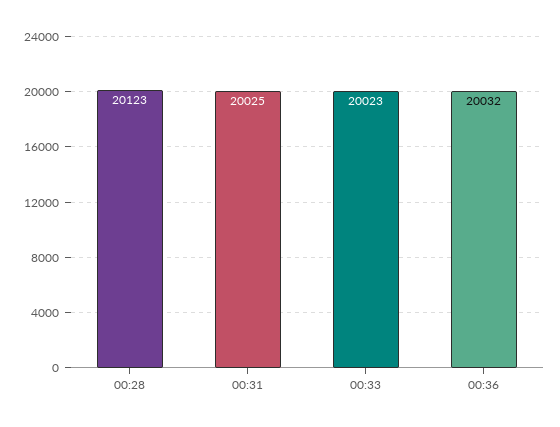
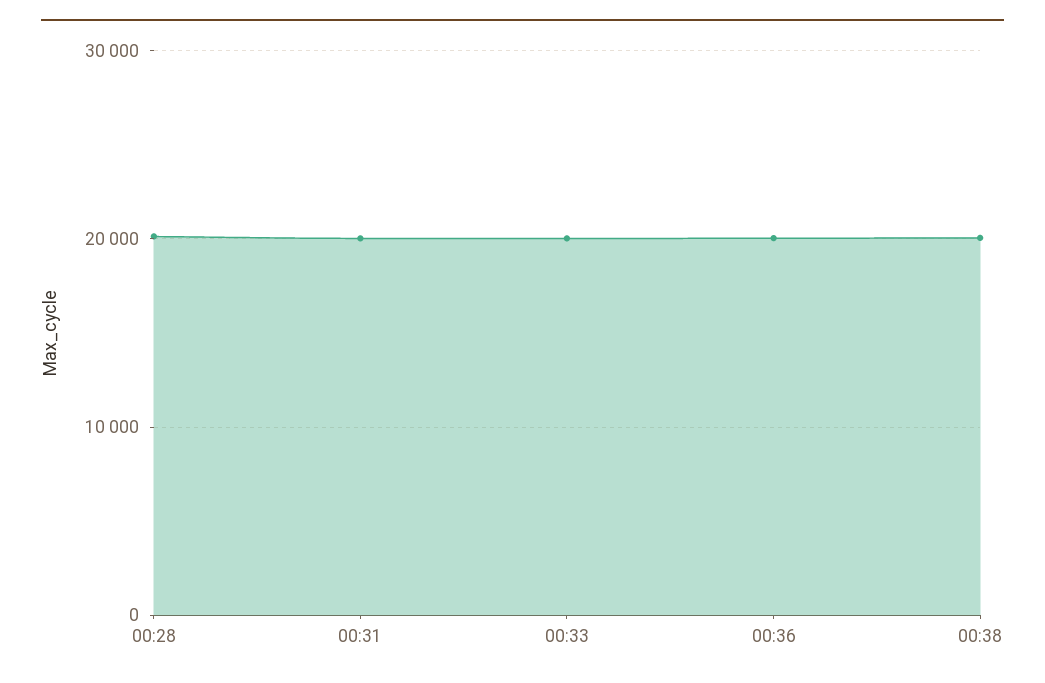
00:38: none -> 20000

